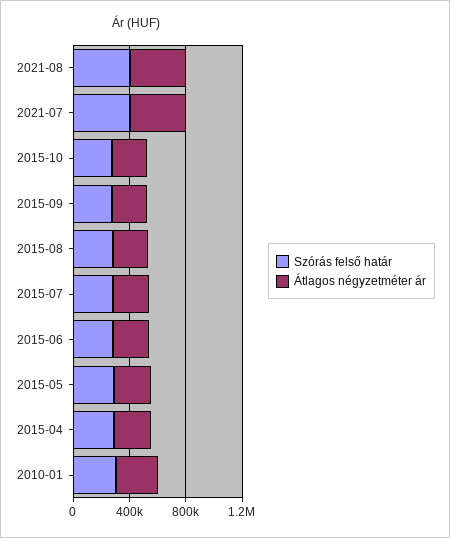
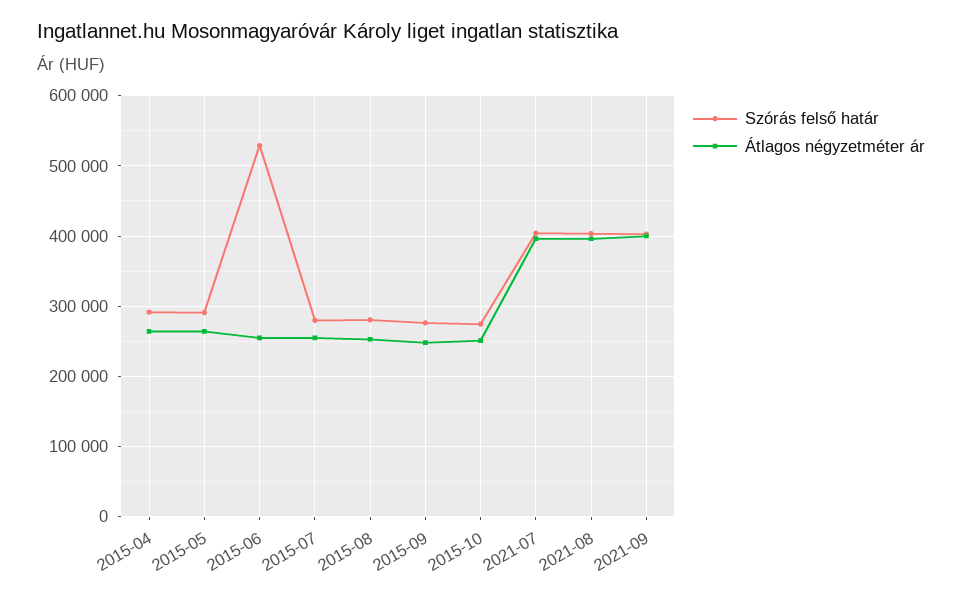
Szórás felső határ, 2015-06: 300000 -> 530000
Szórás felső határ, 2010-01: 300000 -> none
Átlagos négyzetméter ár, 2010-01: 300000 -> none
Szórás felső határ, 2021-09: none -> 400000
Átlagos négyzetméter ár, 2021-09: none -> 400000

